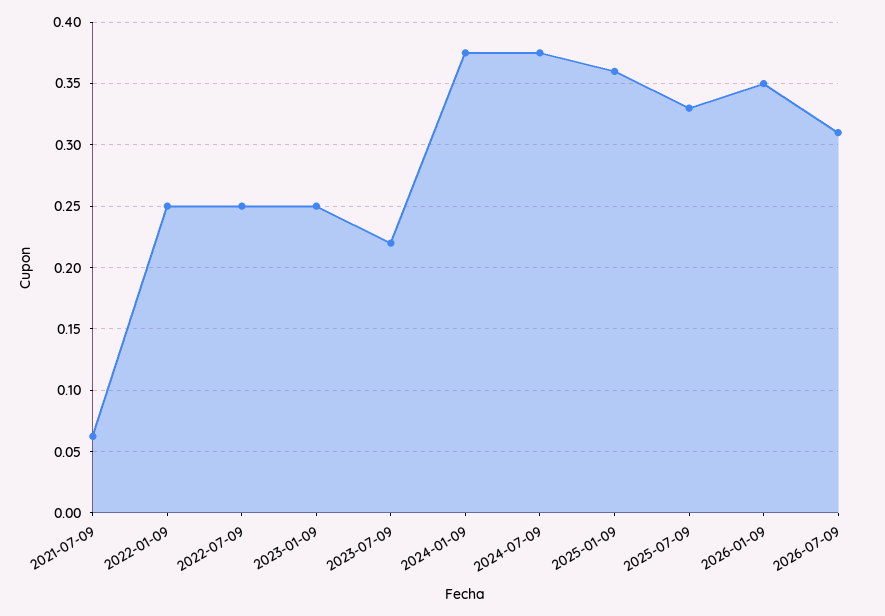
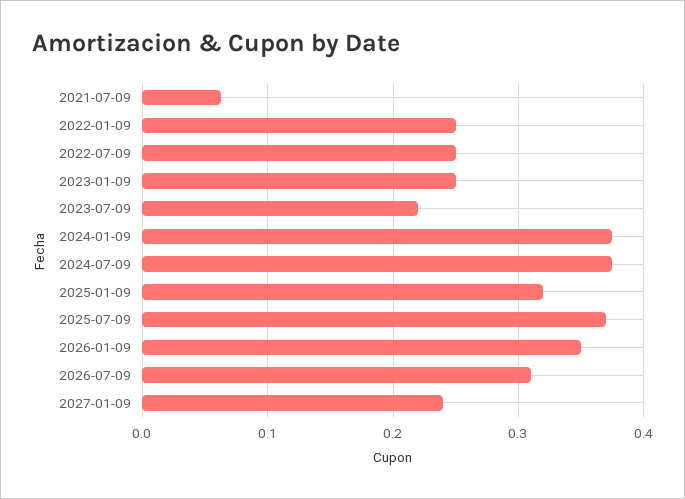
2025-01-09: 0.36 -> 0.32
2025-07-09: 0.33 -> 0.37
2027-01-09: none -> 0.24

